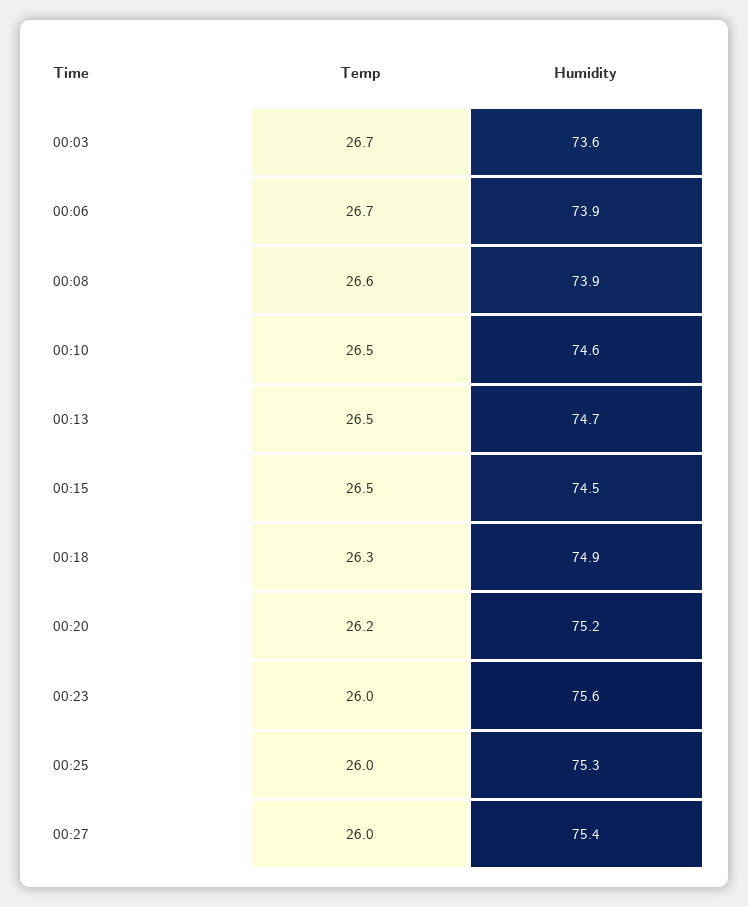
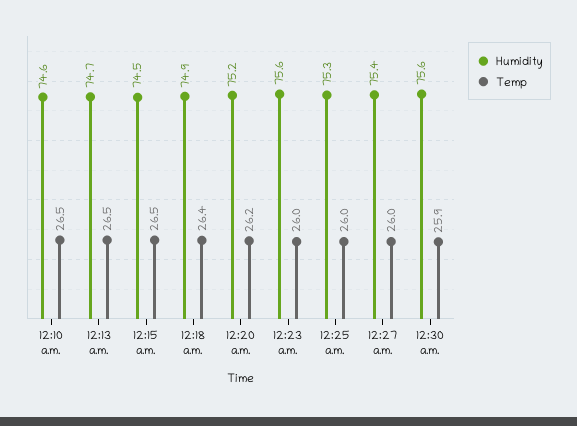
Temp, 00:03: 26.7 -> none
Humidity, 00:03: 73.6 -> none
Temp, 00:06: 26.7 -> none
Humidity, 00:06: 73.9 -> none
Temp, 00:08: 26.6 -> none
Humidity, 00:08: 73.9 -> none
Temp, 00:18: 26.3 -> 26.4
Humidity, 12:30 a.m.: none -> 75.6
Temp, 12:30 a.m.: none -> 25.9

